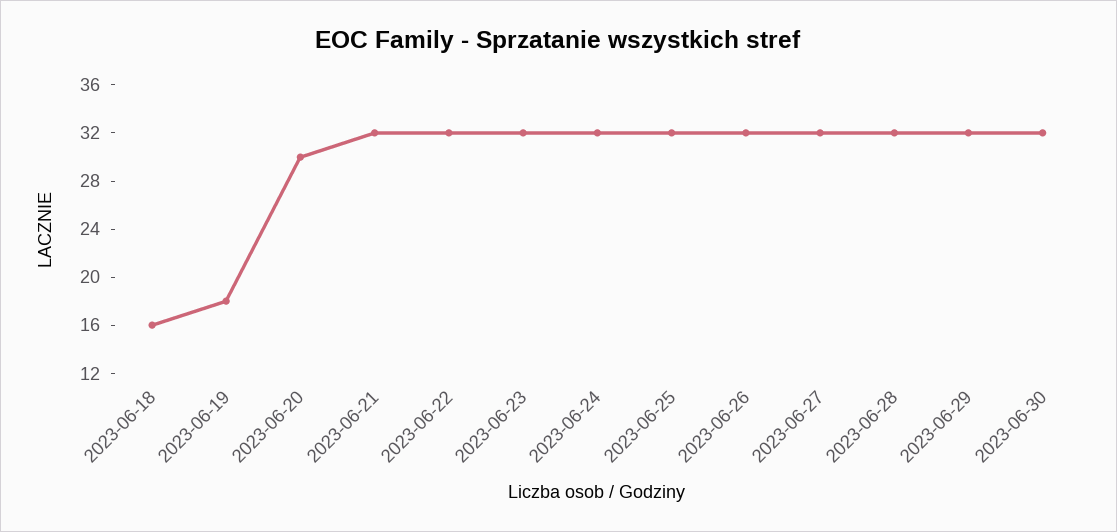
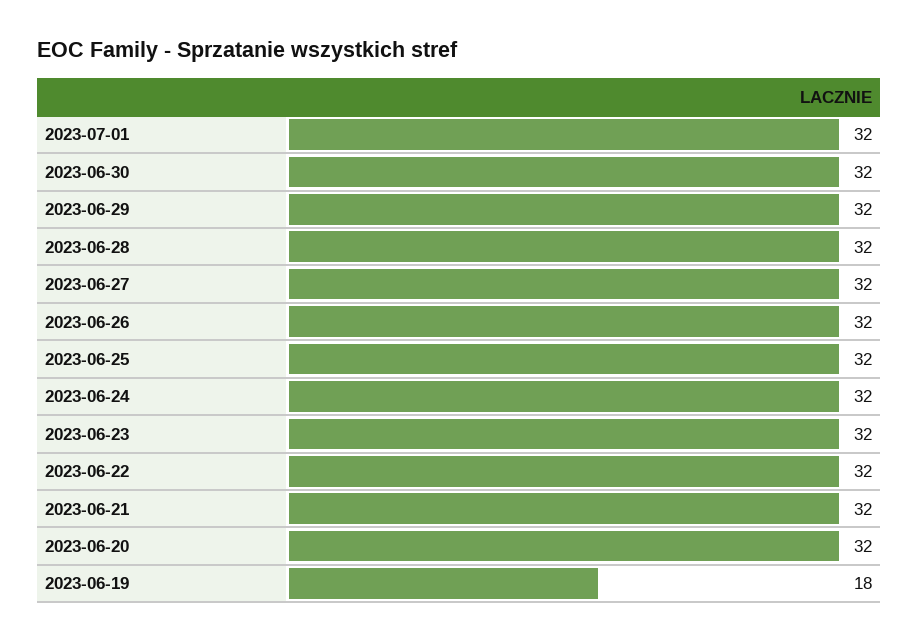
2023-06-18: 16 -> none
2023-06-20: 30 -> 32
2023-07-01: none -> 32

